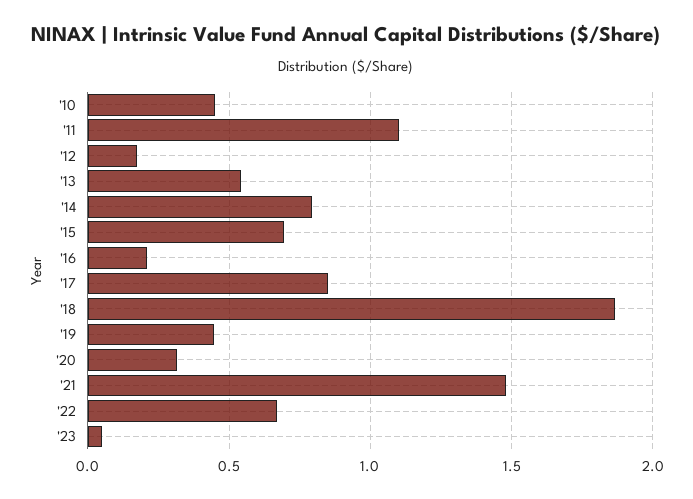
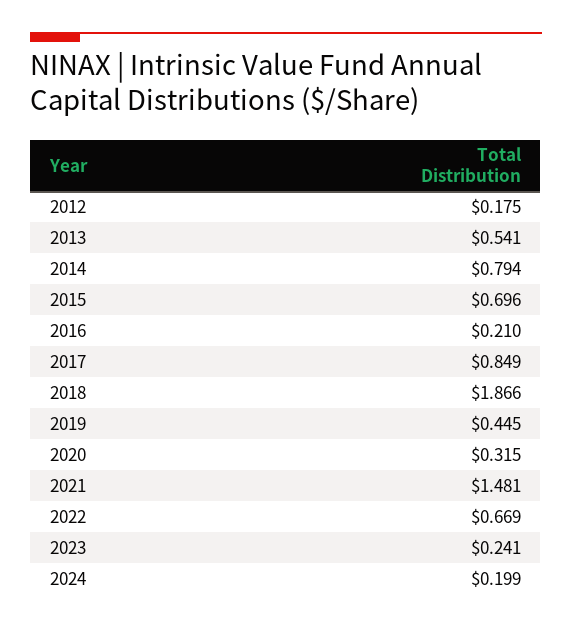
'10: 0.45 -> none
'11: 1.1 -> none
'23: 0.05 -> 0.241
2024: none -> 0.199

